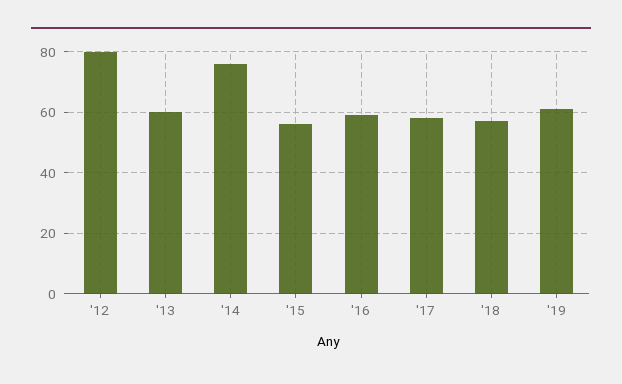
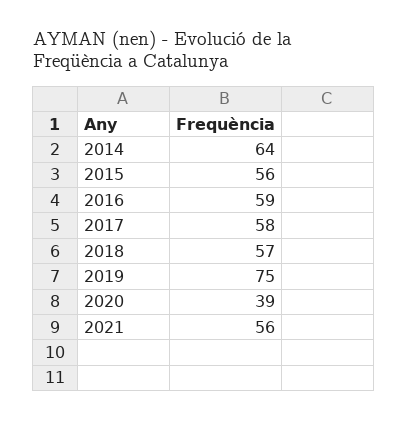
'12: 80 -> none
'13: 60 -> none
'14: 75 -> 64
'19: 60 -> 75
2020: none -> 39
2021: none -> 56

